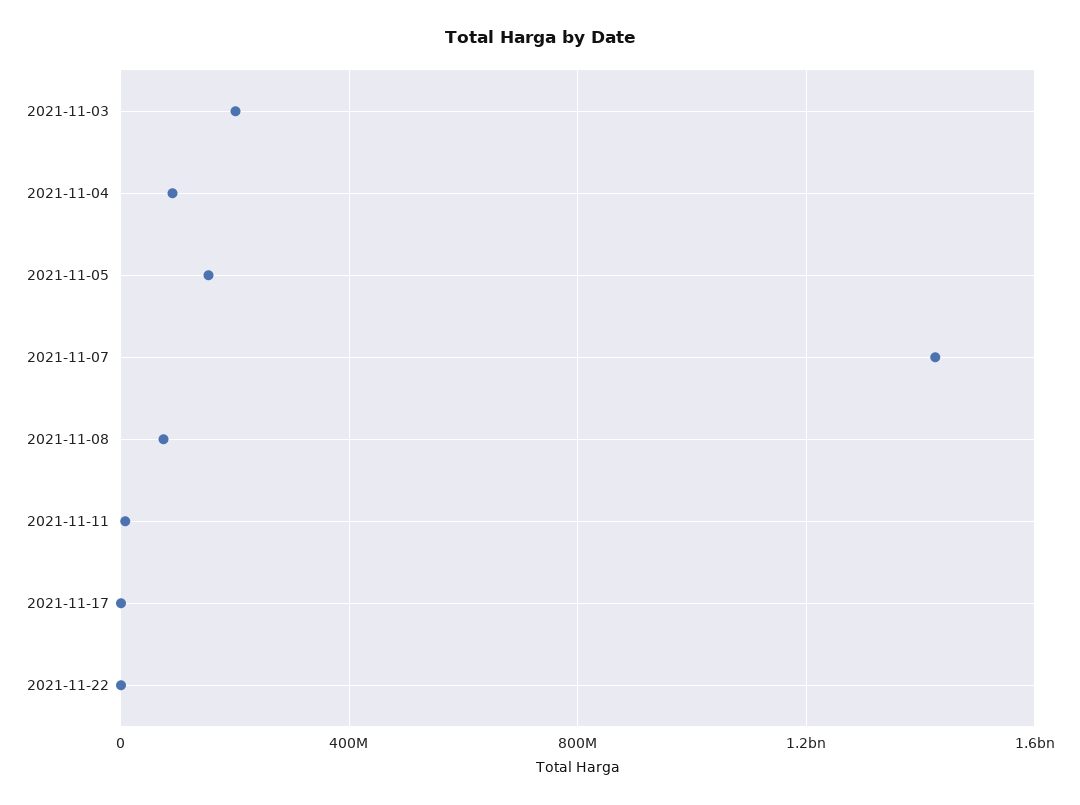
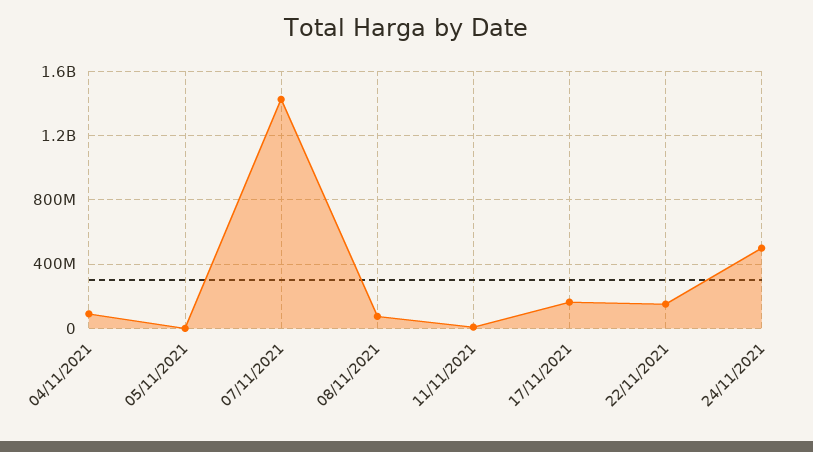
2021-11-03: 200000000 -> none
2021-11-05: 150000000 -> 0
2021-11-17: 0 -> 150000000
2021-11-22: 0 -> 150000000
24/11/2021: none -> 500000000

